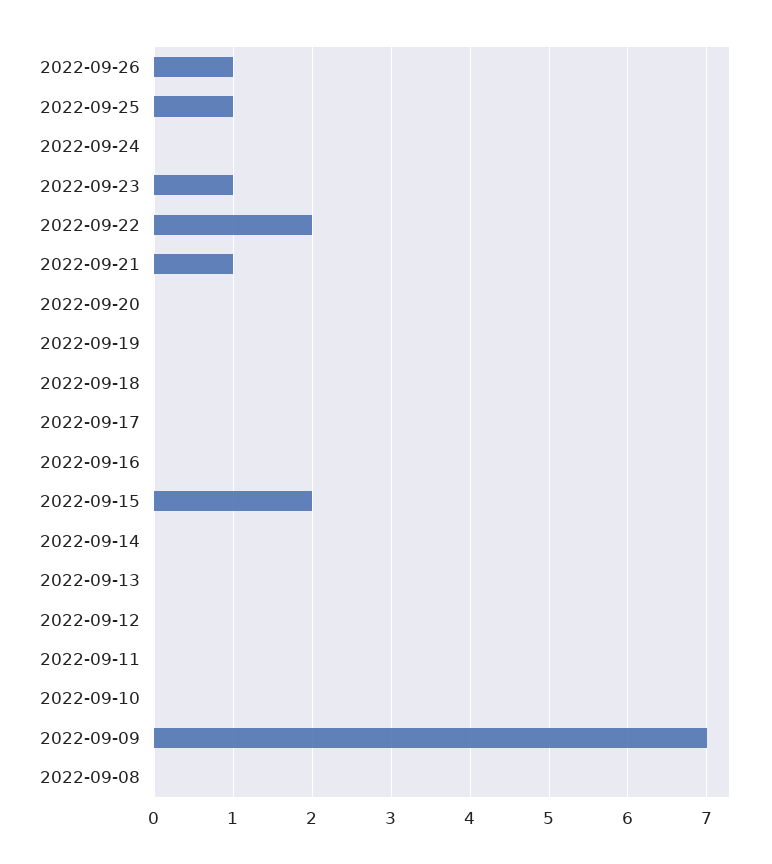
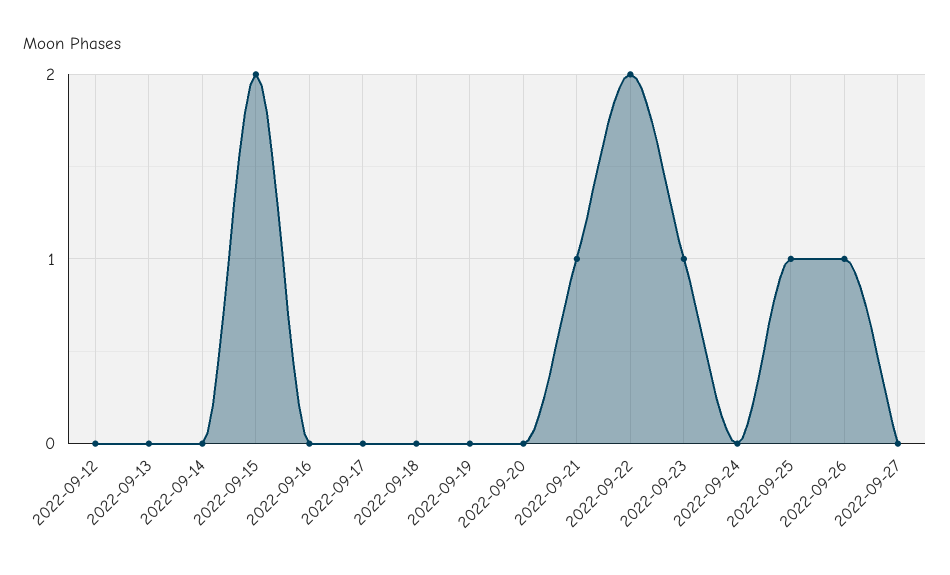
2022-09-11: 0 -> none
2022-09-10: 0 -> none
2022-09-09: 7 -> none
2022-09-08: 0 -> none
2022-09-27: none -> 0

